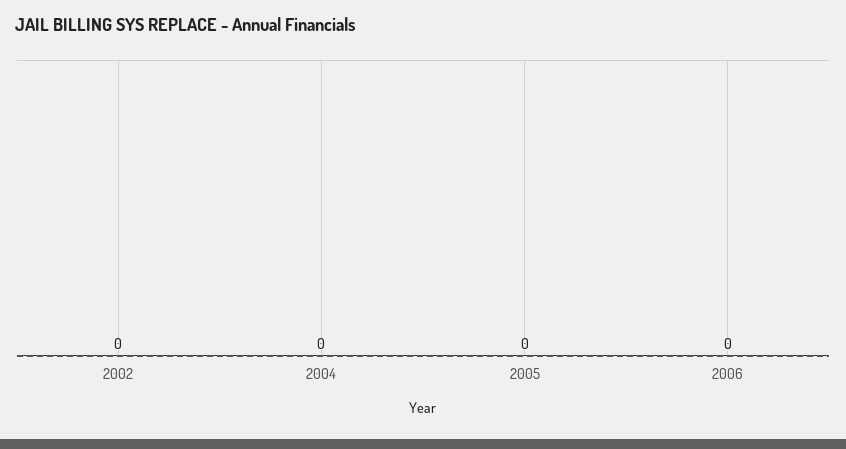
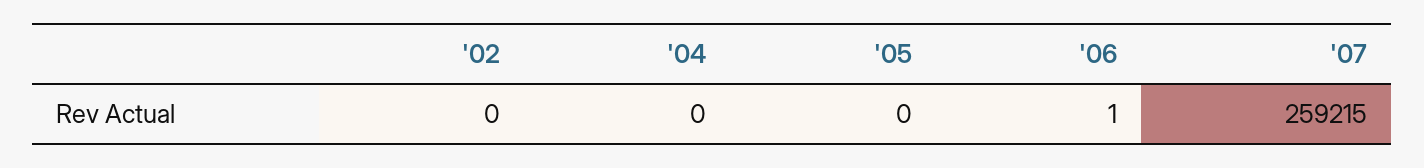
2006: 0 -> 1
'07: none -> 259215

